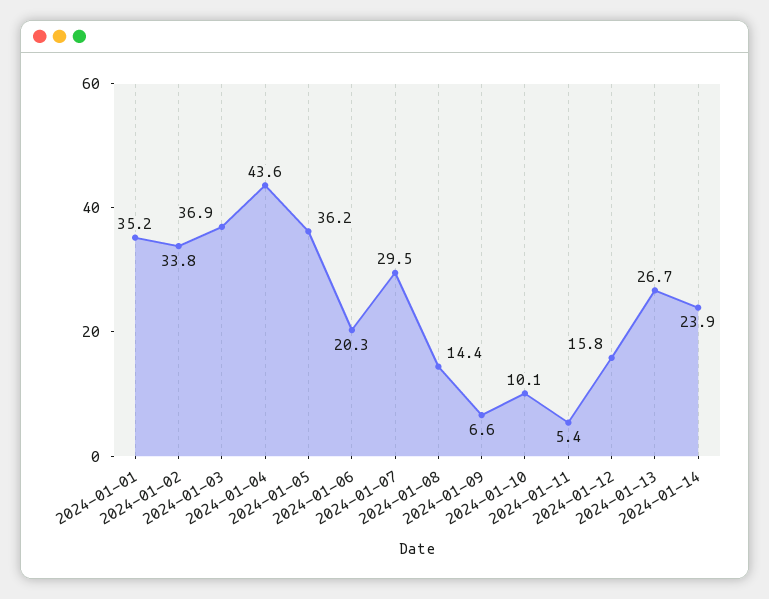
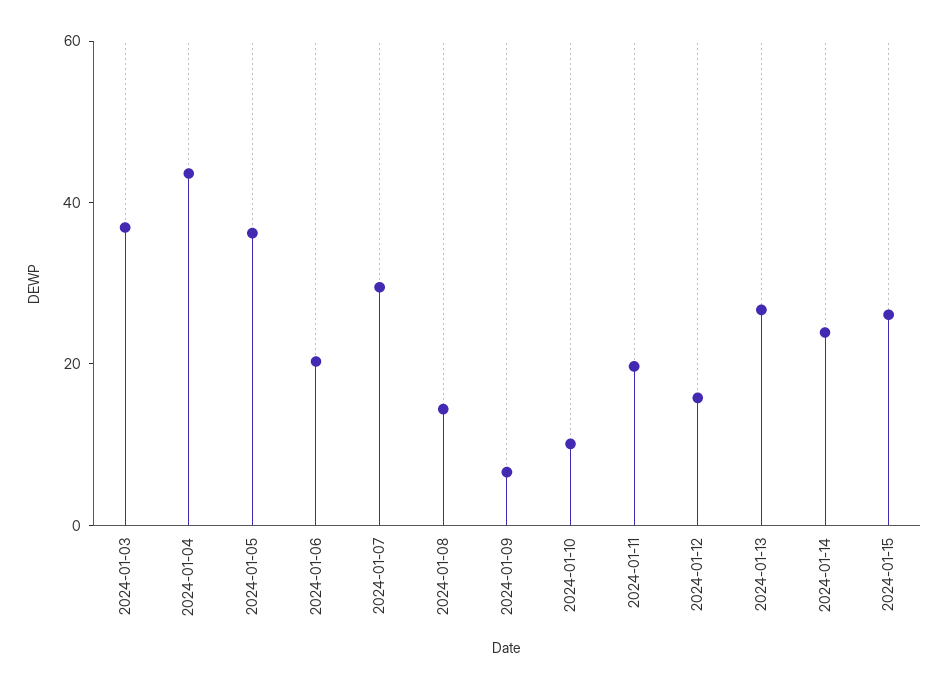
2024-01-01: 35.2 -> none
2024-01-02: 33.8 -> none
2024-01-11: 5.4 -> 20
2024-01-15: none -> 25

